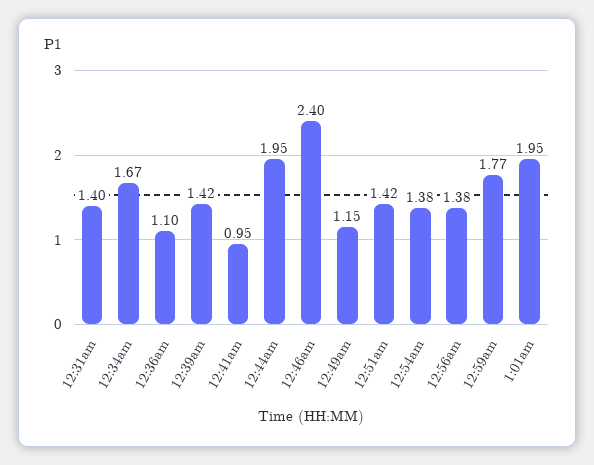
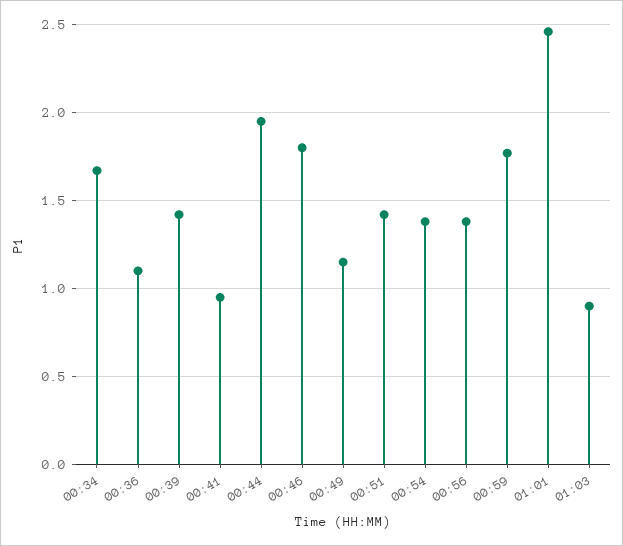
12:31am: 1.4 -> none
12:46am: 2.4 -> 1.8
1:01am: 1.95 -> 2.45
01:03: none -> 0.9

